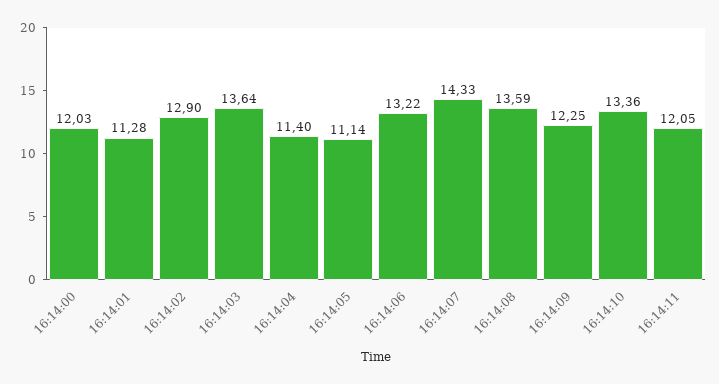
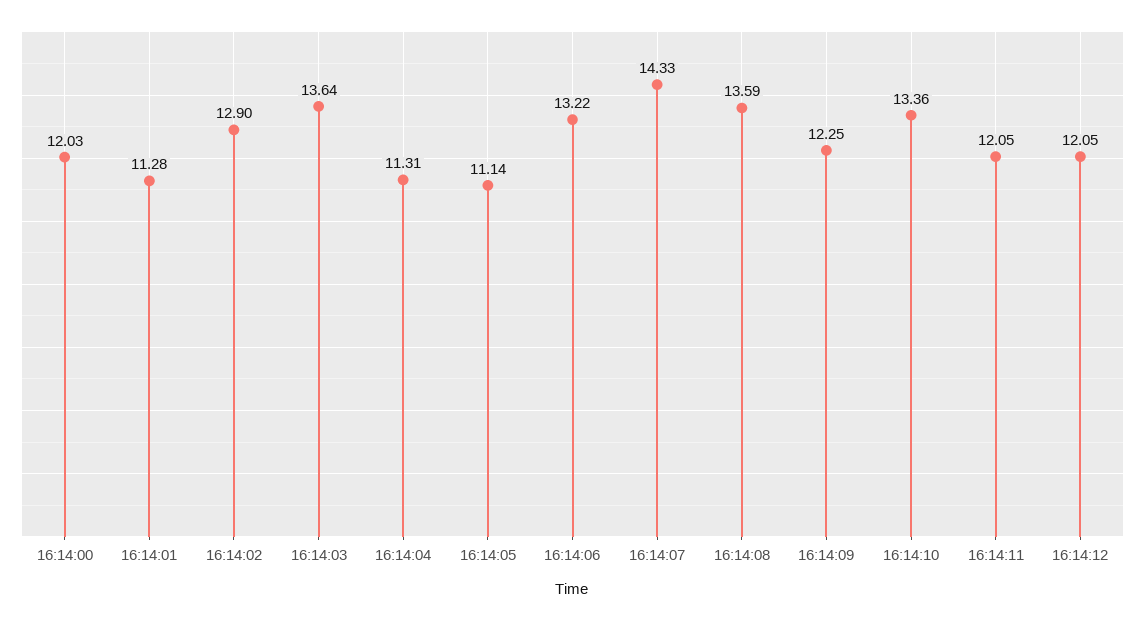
16:14:04: 11.4 -> 11.31
16:14:12: none -> 12.05

